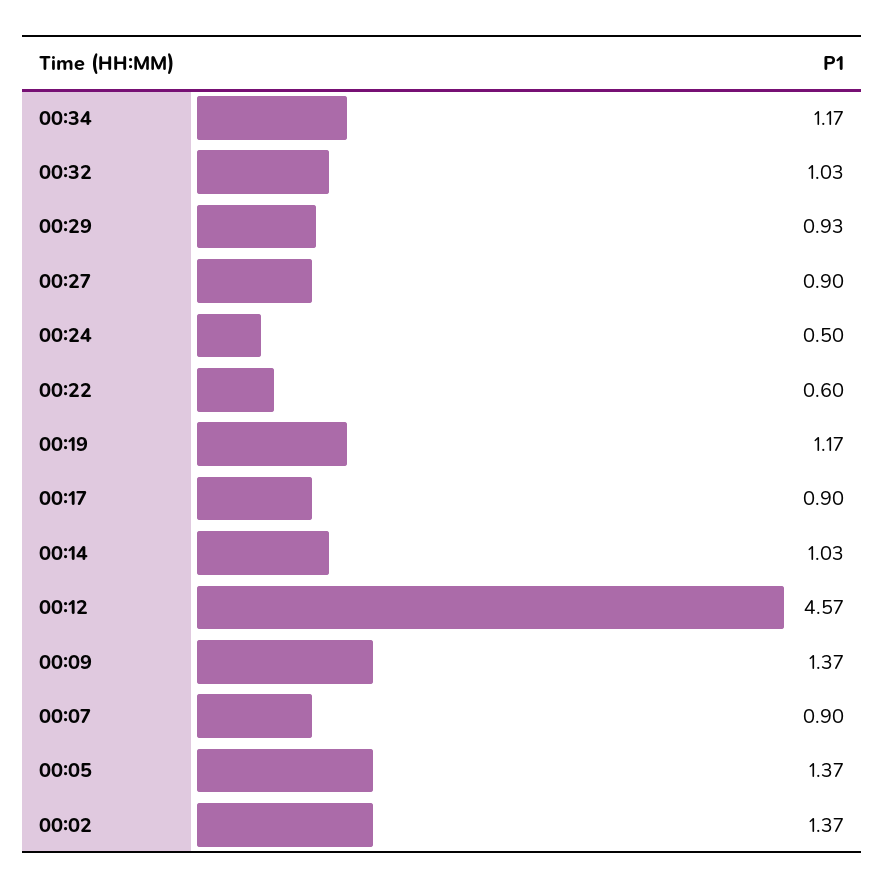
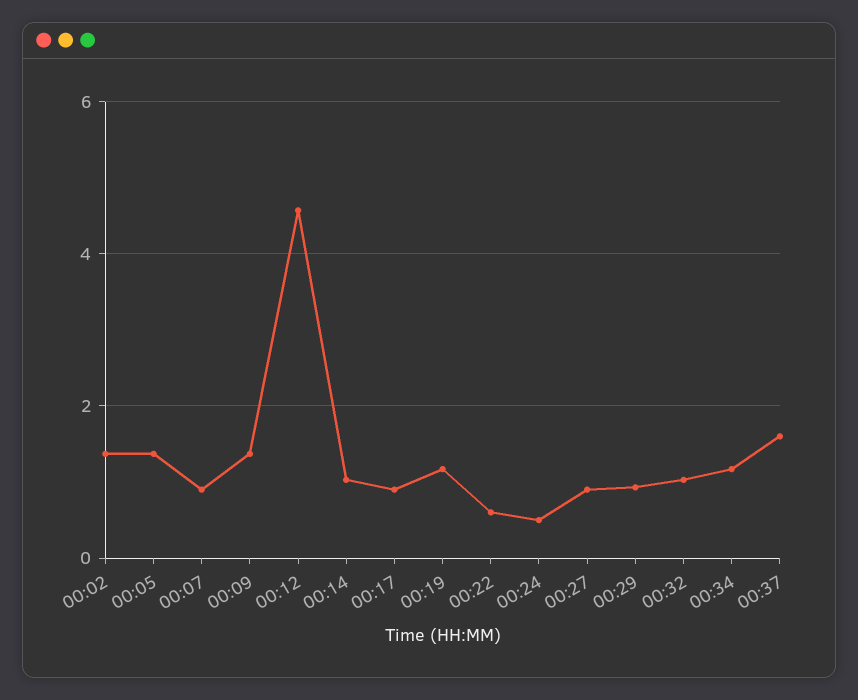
00:37: none -> 1.6

